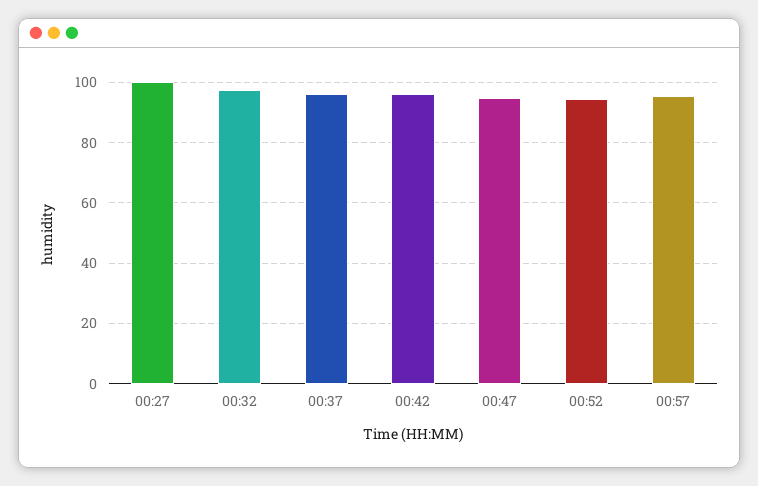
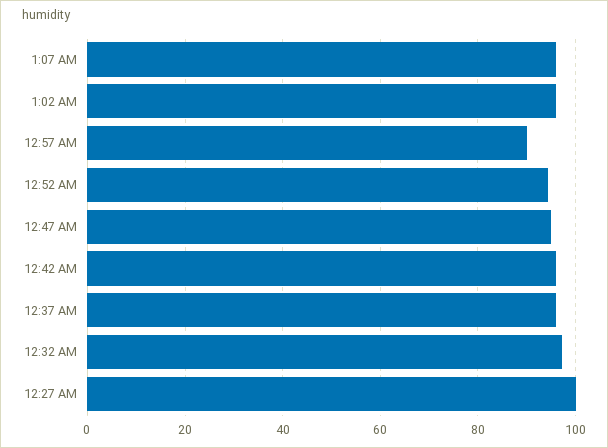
00:57: 96 -> 90
1:07 AM: none -> 96
1:02 AM: none -> 96

